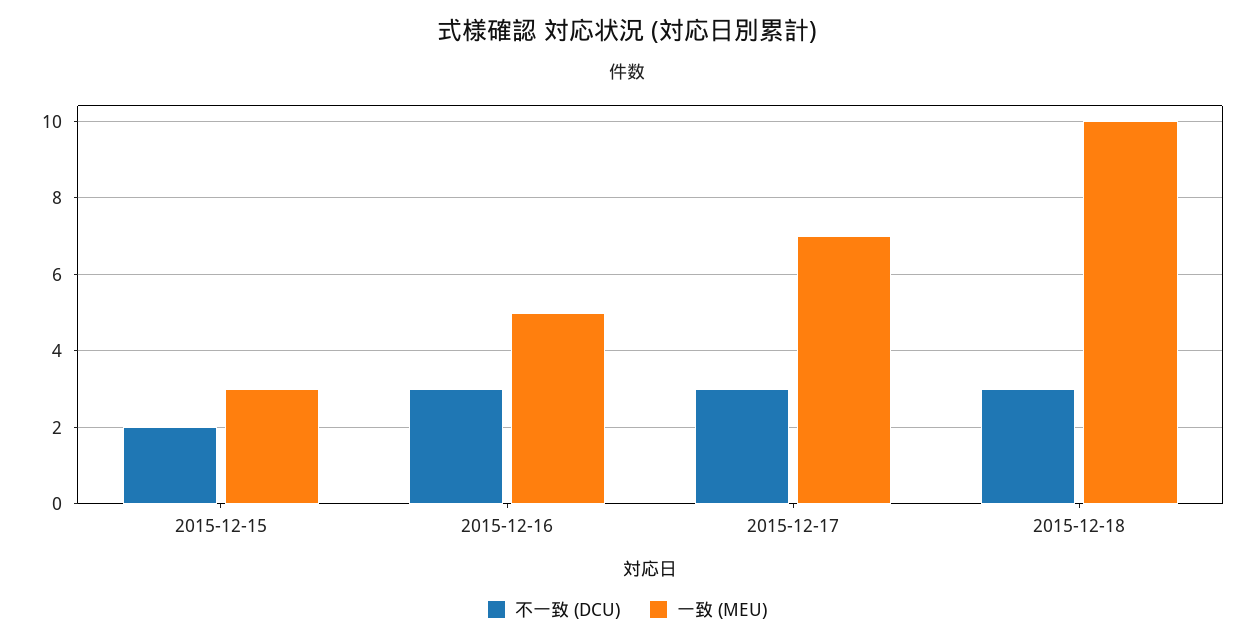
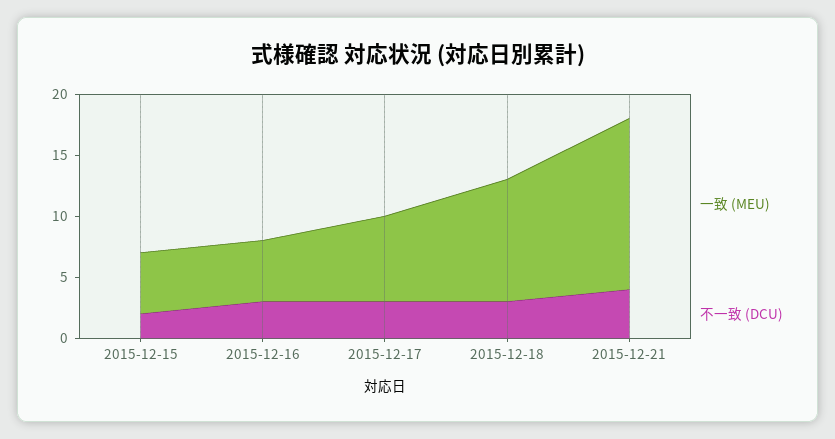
一致 (MEU), 2015-12-15: 3 -> 5
一致 (MEU), 2015-12-21: none -> 14
不一致 (DCU), 2015-12-21: none -> 4

